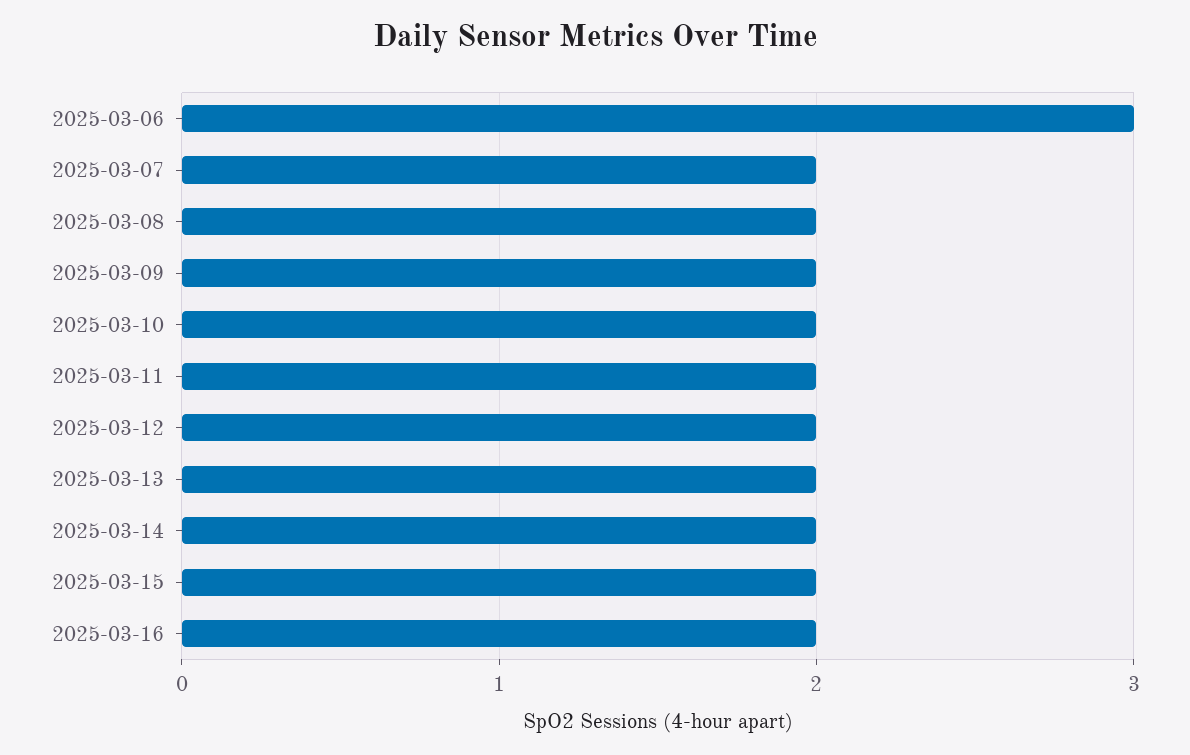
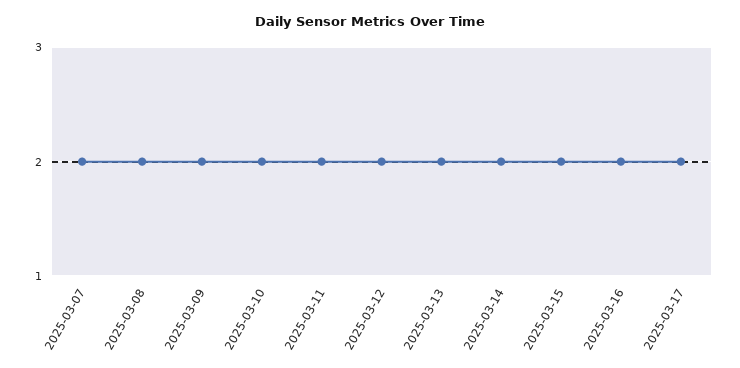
2025-03-06: 3 -> none
2025-03-17: none -> 2

